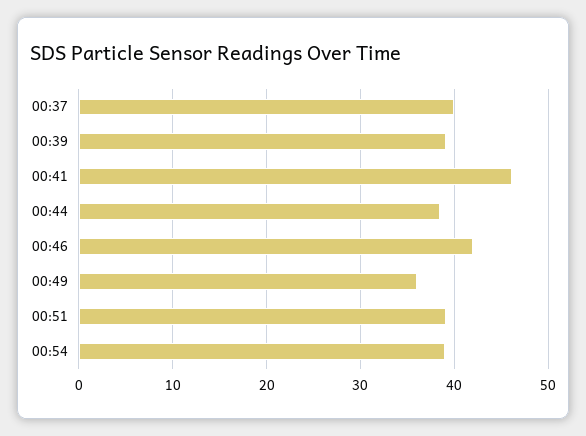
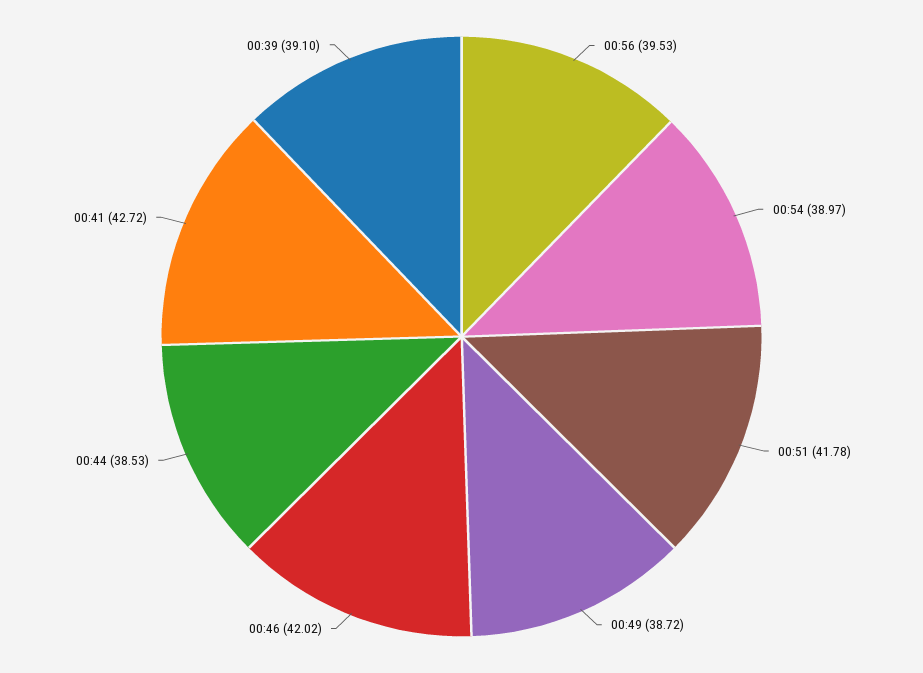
00:37: 40 -> none
00:41: 46 -> 42.72
00:49: 36 -> 38.72
00:51: 39 -> 41.78
00:56: none -> 39.53

